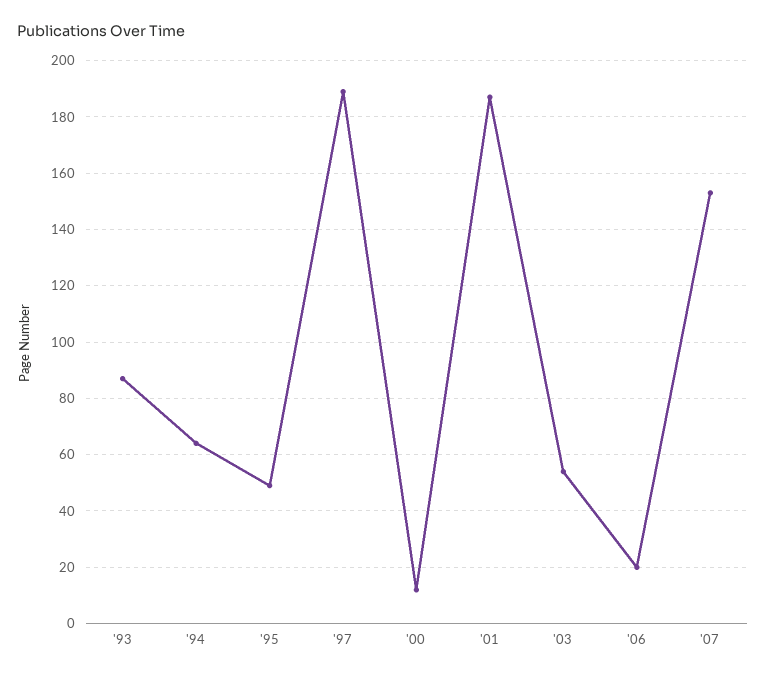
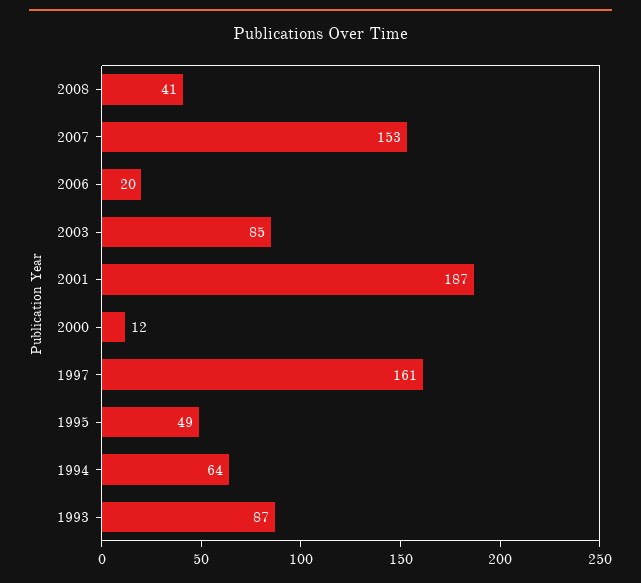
'97: 190 -> 161
'03: 55 -> 85
2008: none -> 41

